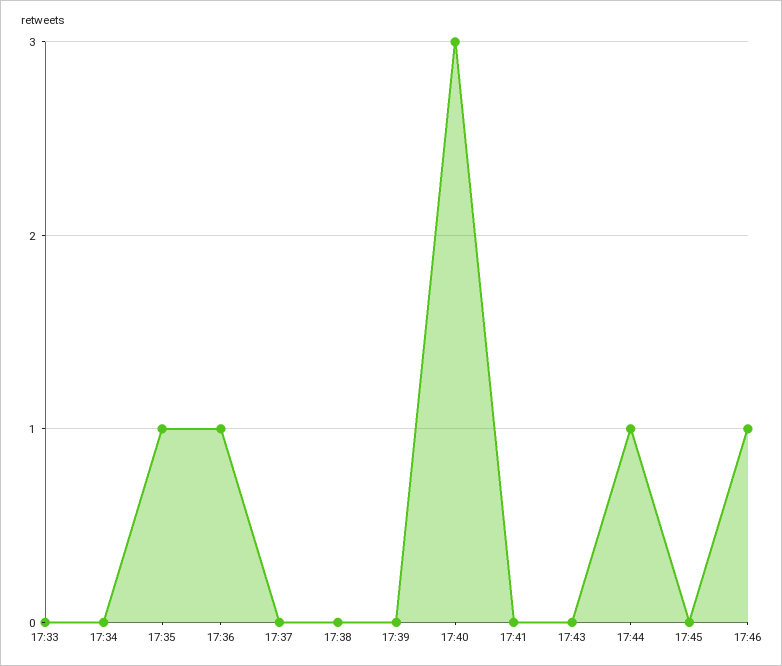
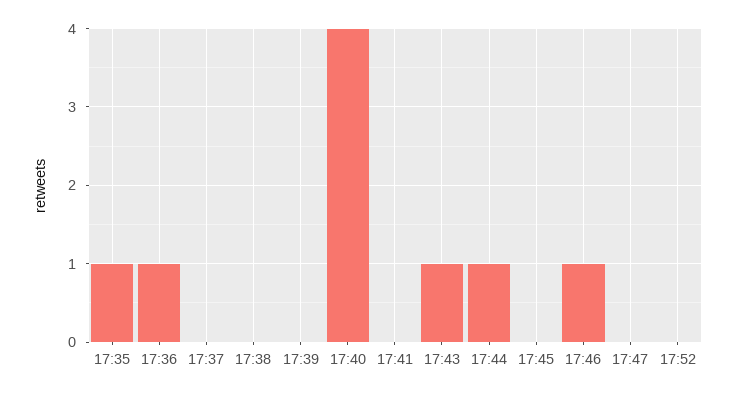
17:33: 0 -> none
17:34: 0 -> none
17:40: 3 -> 4
17:43: 0 -> 1
17:47: none -> 0
17:52: none -> 0

